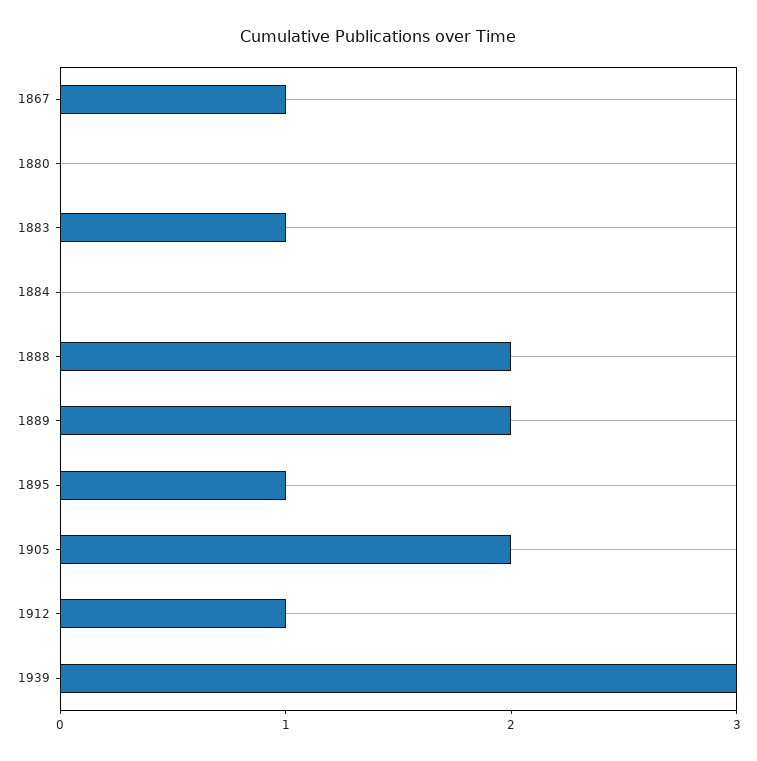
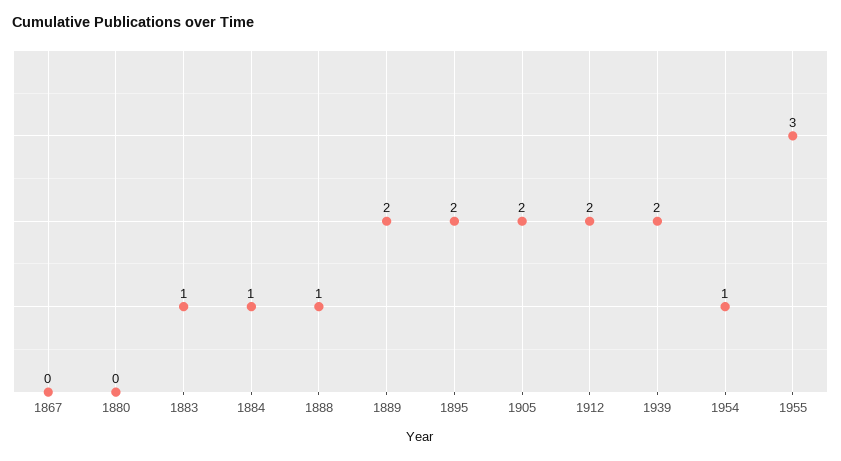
1867: 1 -> 0
1884: 0 -> 1
1888: 2 -> 1
1895: 1 -> 2
1912: 1 -> 2
1939: 3 -> 2
1954: none -> 1
1955: none -> 3

